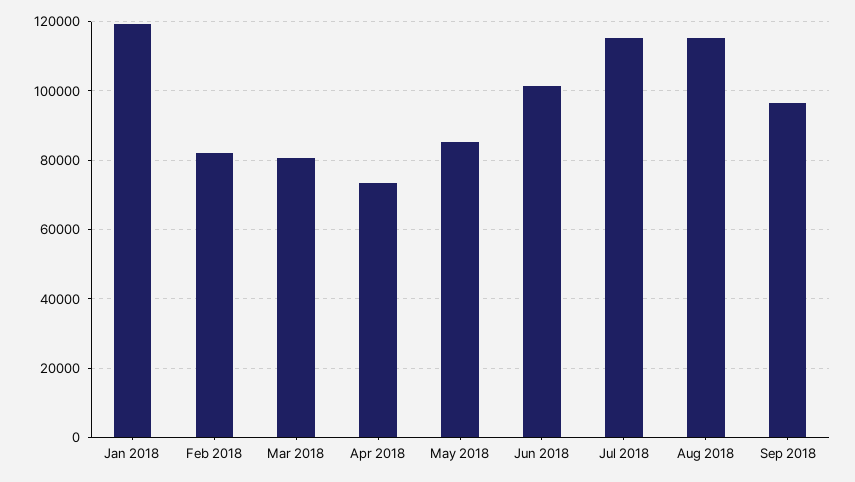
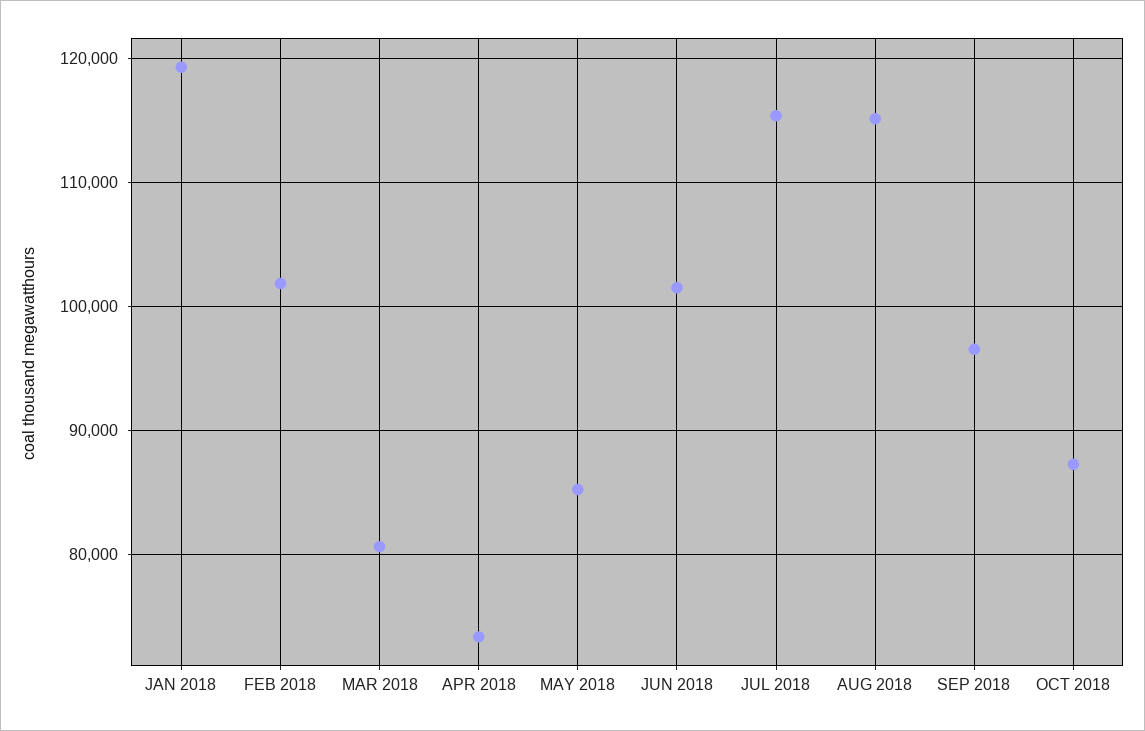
Feb 2018: 82000 -> 102000
OCT 2018: none -> 87000

